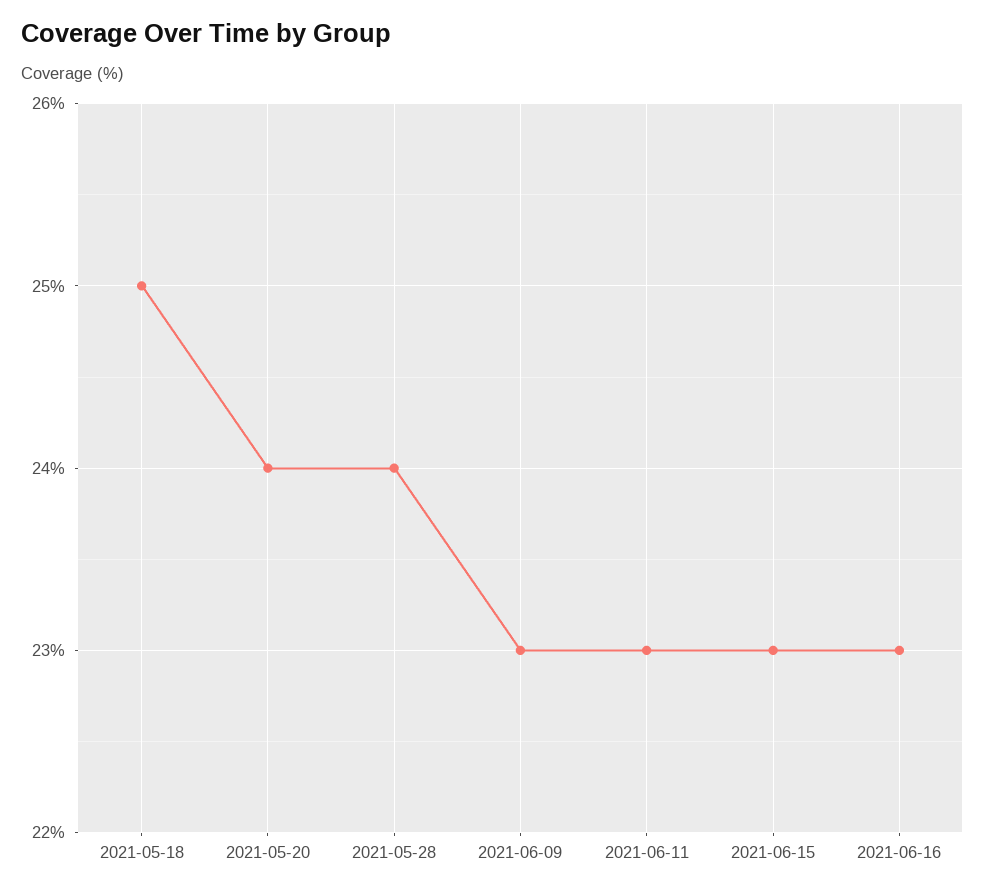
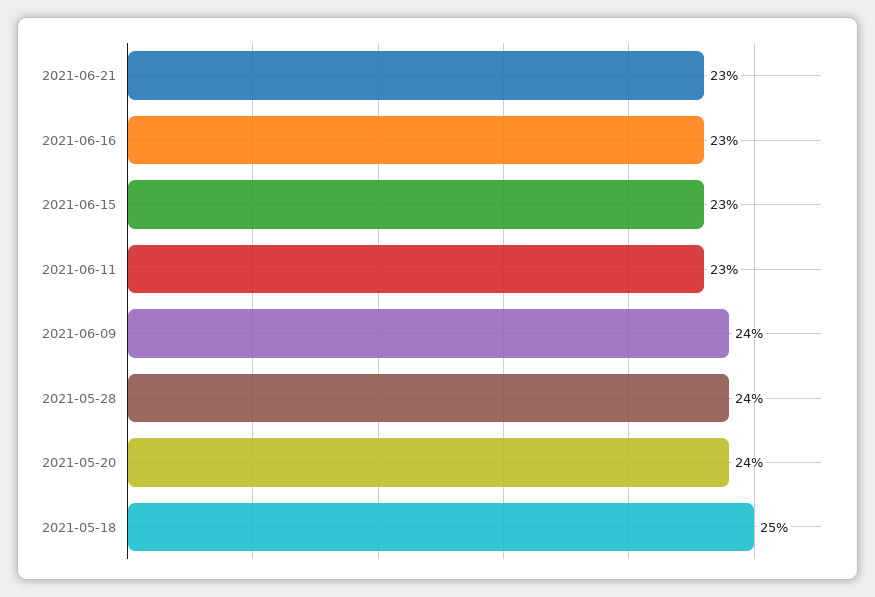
2021-06-09: 23 -> 24
2021-06-21: none -> 23

